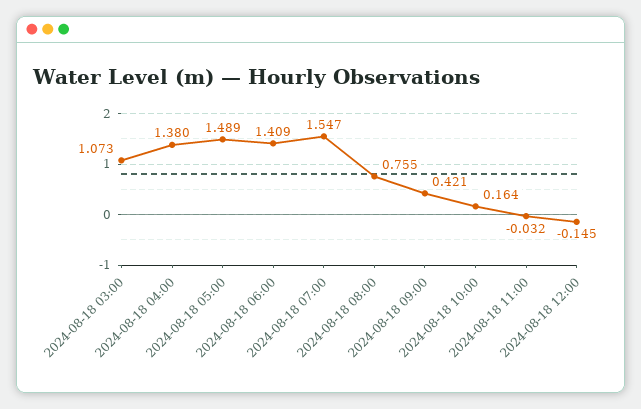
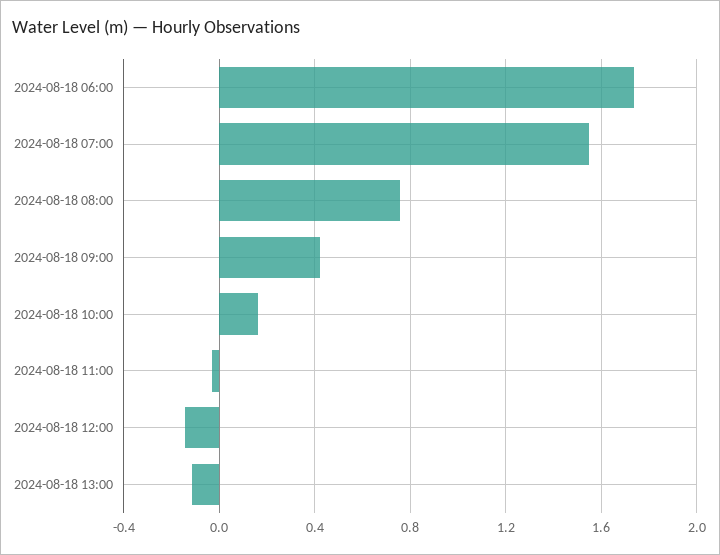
2024-08-18 03:00: 1.073 -> none
2024-08-18 04:00: 1.38 -> none
2024-08-18 05:00: 1.489 -> none
2024-08-18 06:00: 1.409 -> 1.75
2024-08-18 13:00: none -> -0.1

